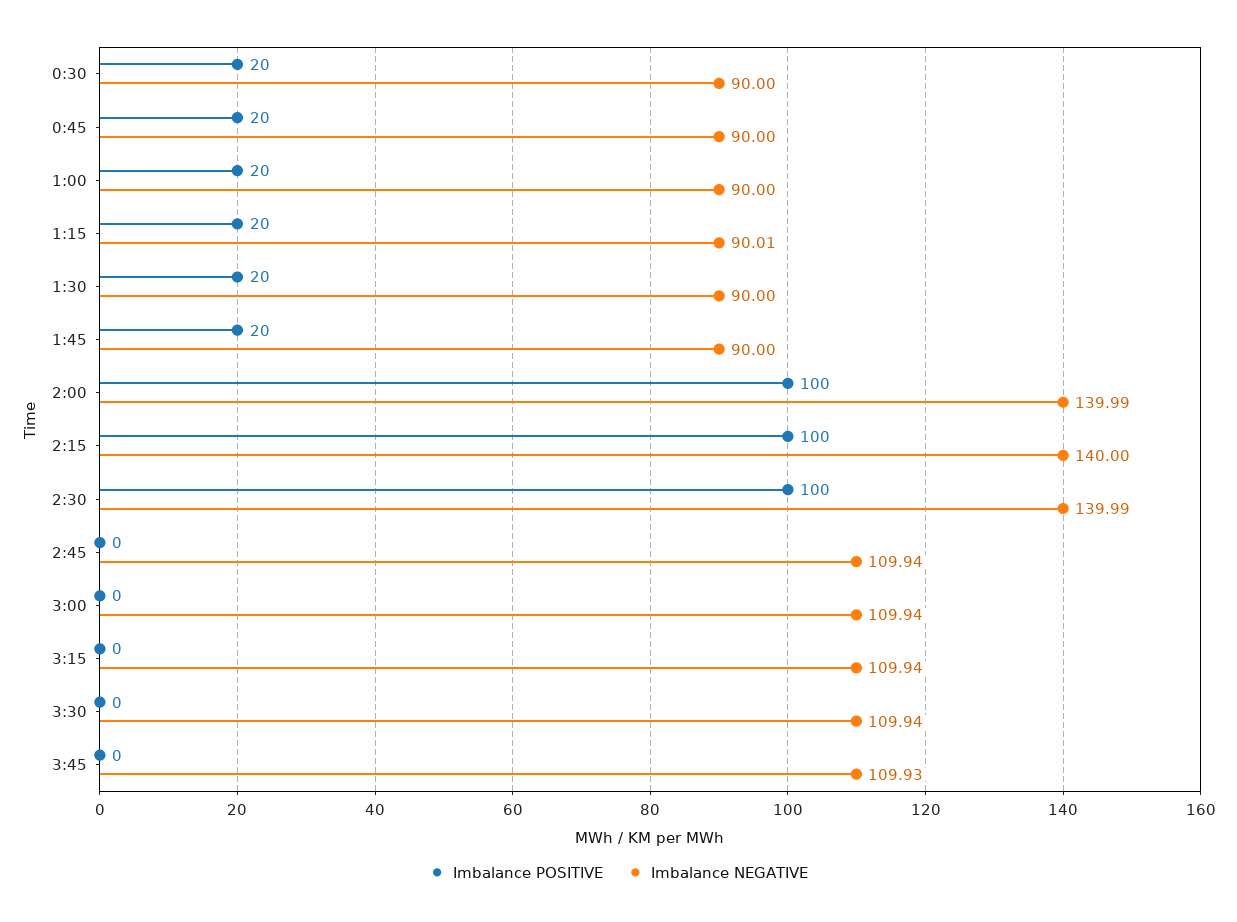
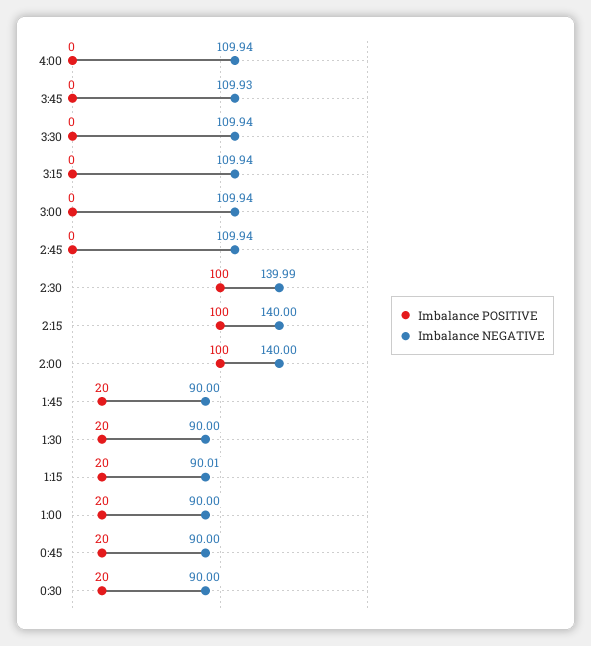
Imbalance NEGATIVE, 2:00: 139.99 -> 140
Imbalance POSITIVE, 4:00: none -> 0
Imbalance NEGATIVE, 4:00: none -> 109.94

